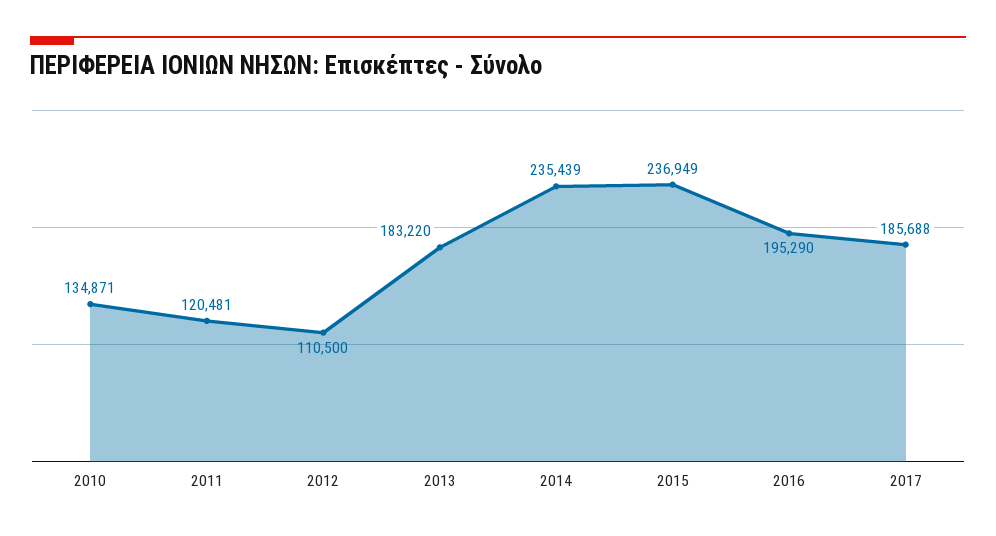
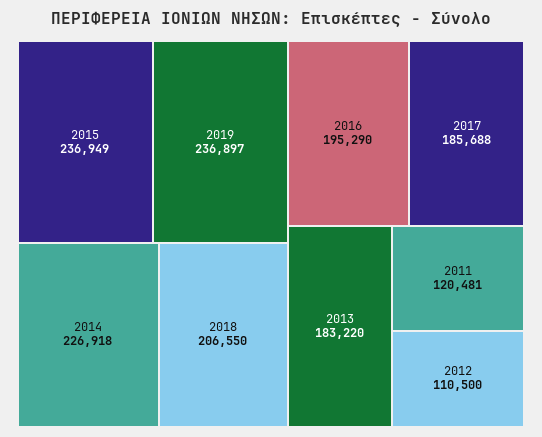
2010: 134871 -> none
2014: 235439 -> 226918
2019: none -> 236897
2018: none -> 206550

